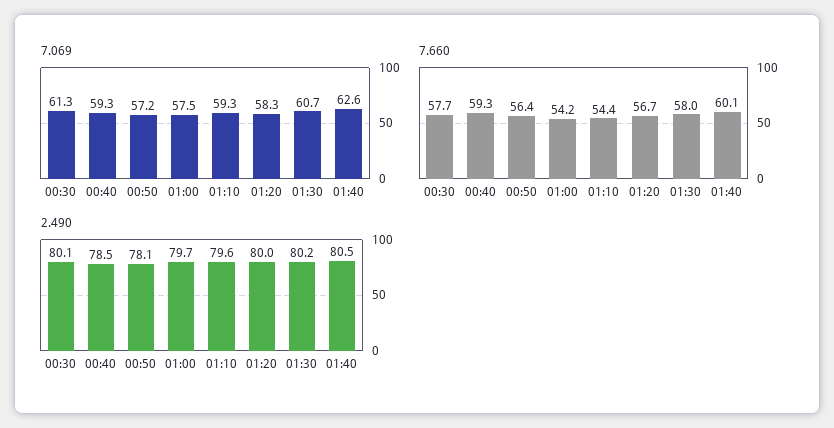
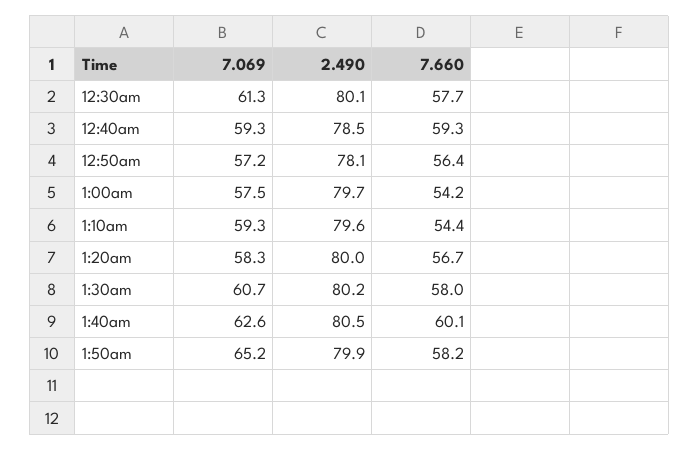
7.069, 1:50am: none -> 65.2
2.490, 1:50am: none -> 79.9
7.660, 1:50am: none -> 58.2

